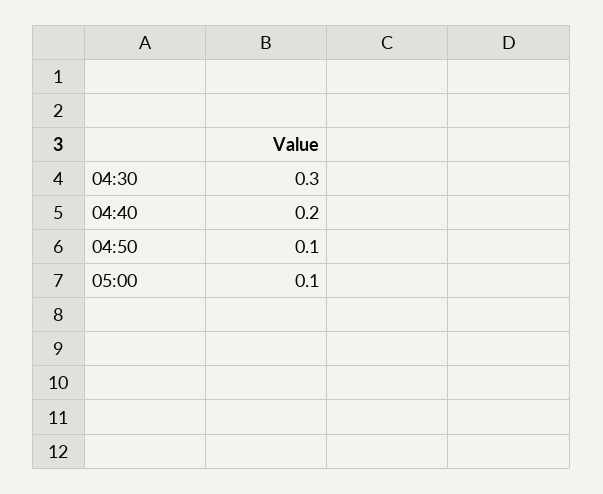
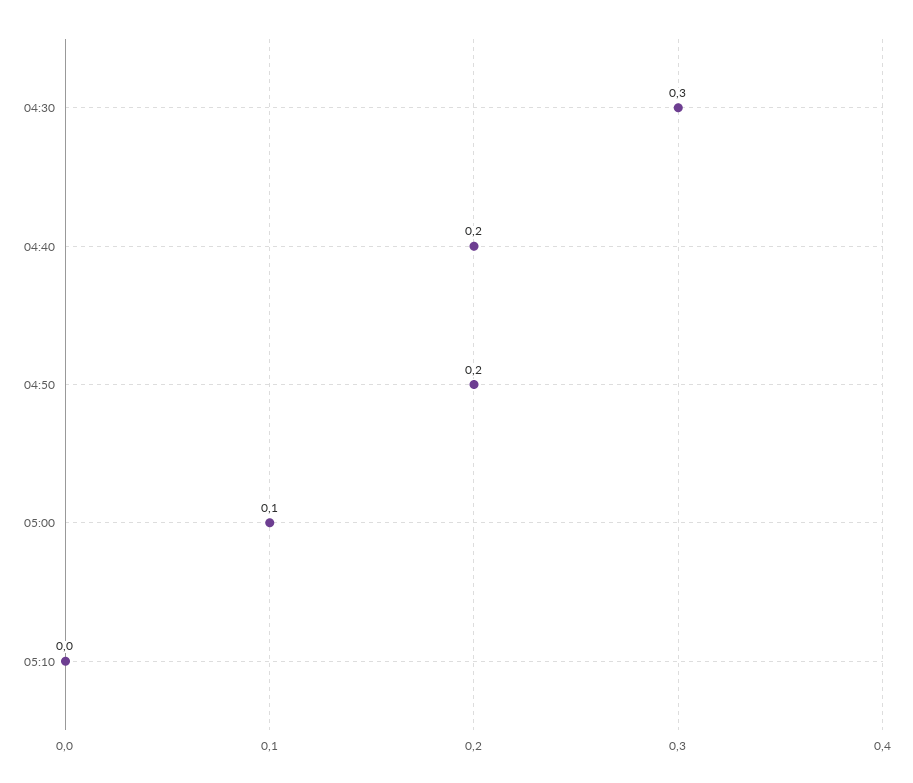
04:50: 0.1 -> 0.2
05:10: none -> 0

